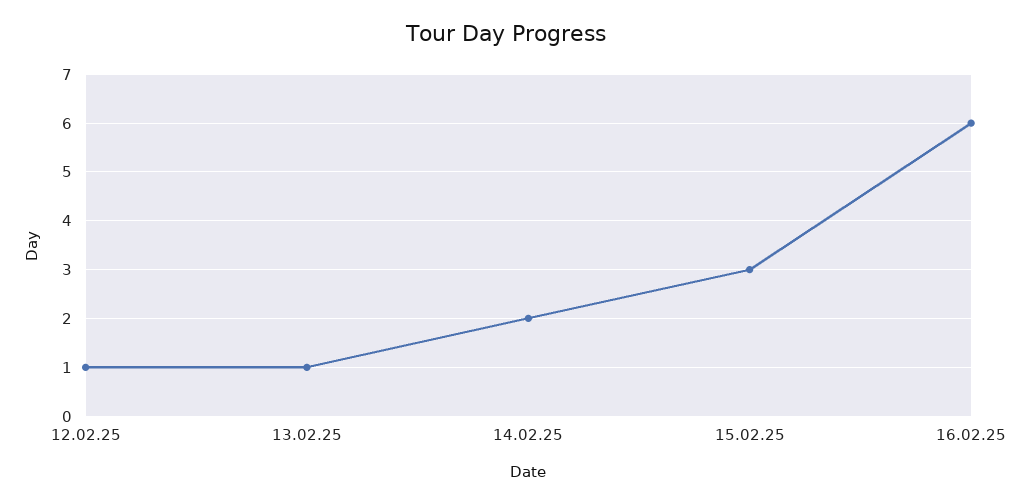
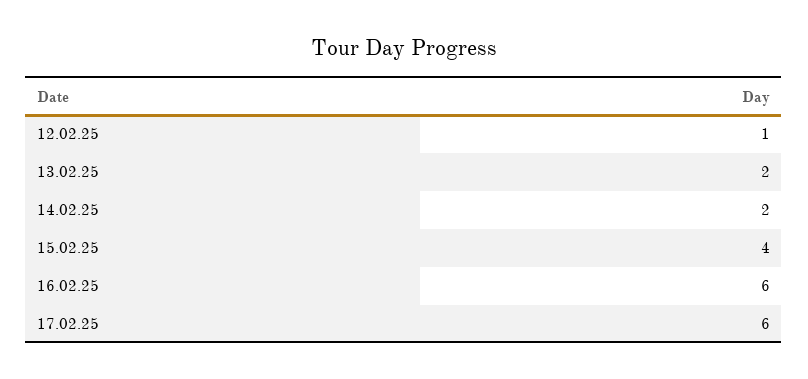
13.02.25: 1 -> 2
15.02.25: 3 -> 4
17.02.25: none -> 6

